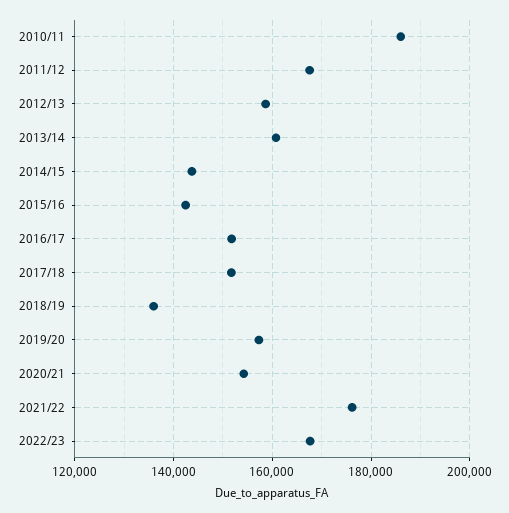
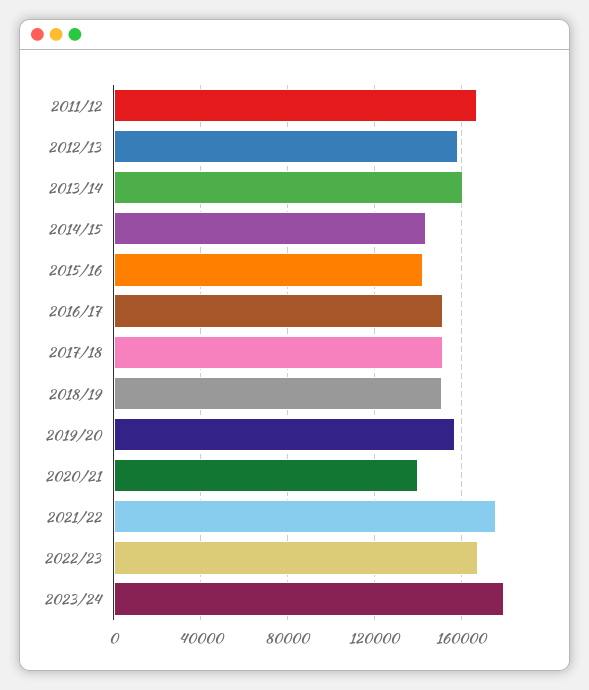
2010/11: 186000 -> none
2018/19: 136000 -> 150000
2020/21: 154000 -> 140000
2023/24: none -> 180000

